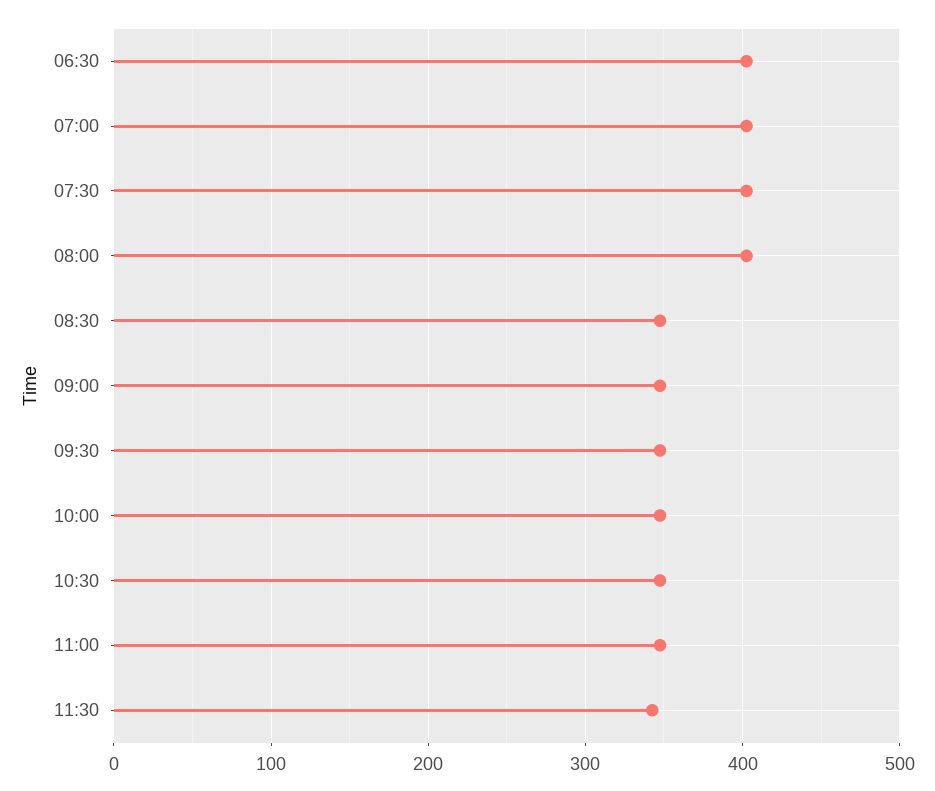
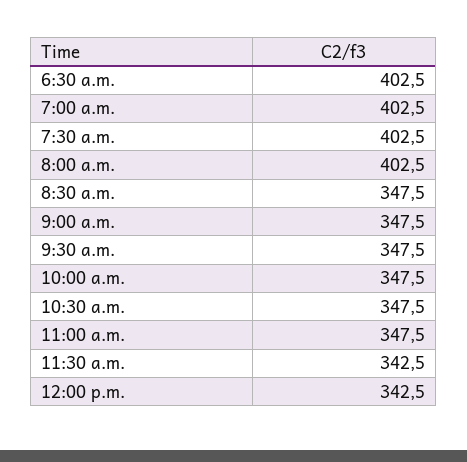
12:00 p.m.: none -> 342.5

